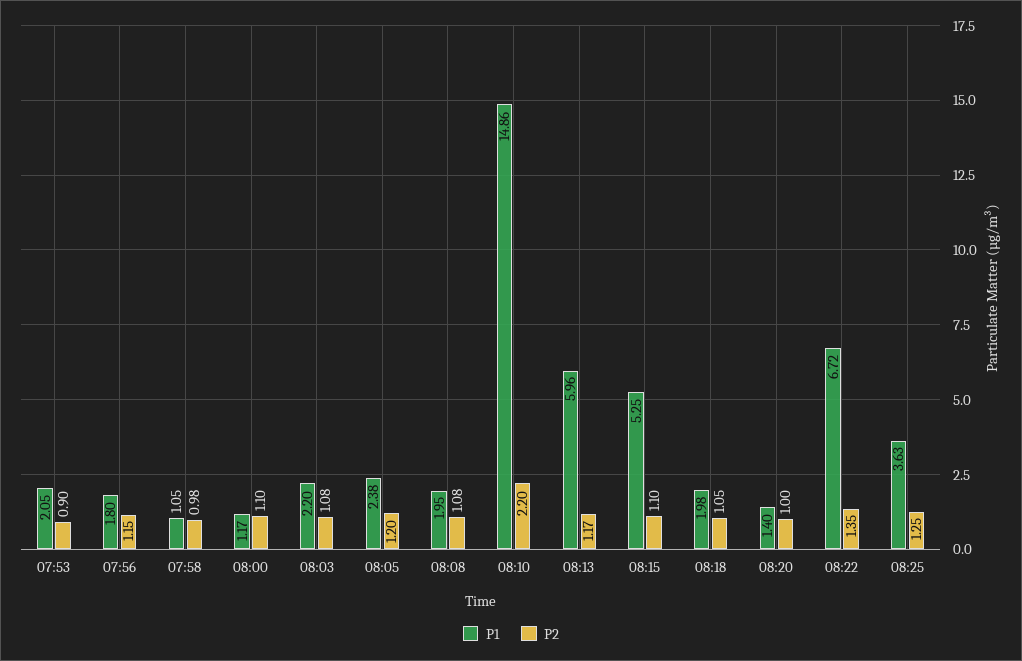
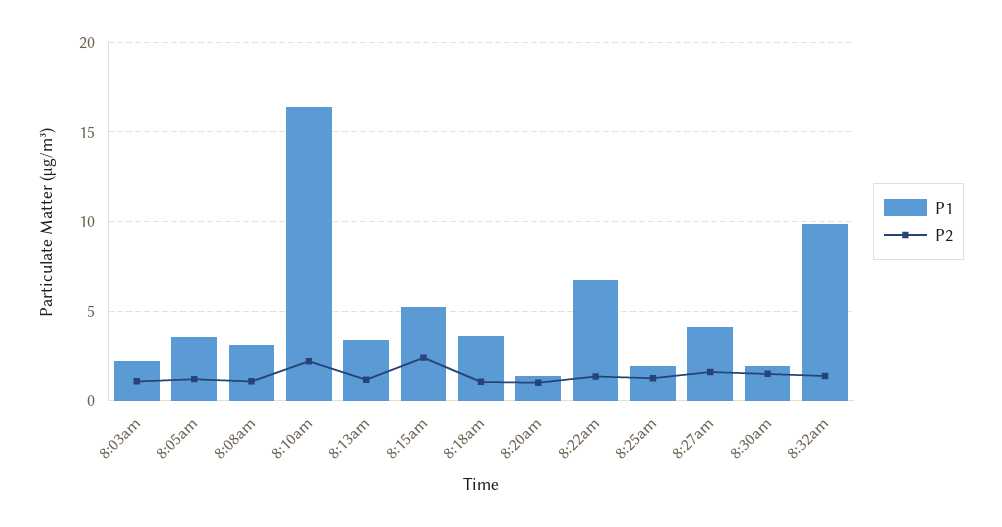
P1, 07:53: 2.05 -> none
P2, 07:53: 0.9 -> none
P1, 07:56: 1.8 -> none
P2, 07:56: 1.15 -> none
P1, 07:58: 1.05 -> none
P2, 07:58: 0.98 -> none
P1, 08:00: 1.17 -> none
P2, 08:00: 1.1 -> none
P1, 08:05: 2.38 -> 3.5
P1, 08:08: 1.95 -> 3
P1, 08:10: 14.86 -> 16.5
P1, 08:13: 5.96 -> 3.5
P2, 08:15: 1.1 -> 2.5
P1, 08:18: 1.98 -> 3.5
P1, 08:25: 3.63 -> 2
P1, 8:27am: none -> 4
P2, 8:27am: none -> 1.5
P1, 8:30am: none -> 2
P2, 8:30am: none -> 1.5
P1, 8:32am: none -> 10
P2, 8:32am: none -> 1.5

